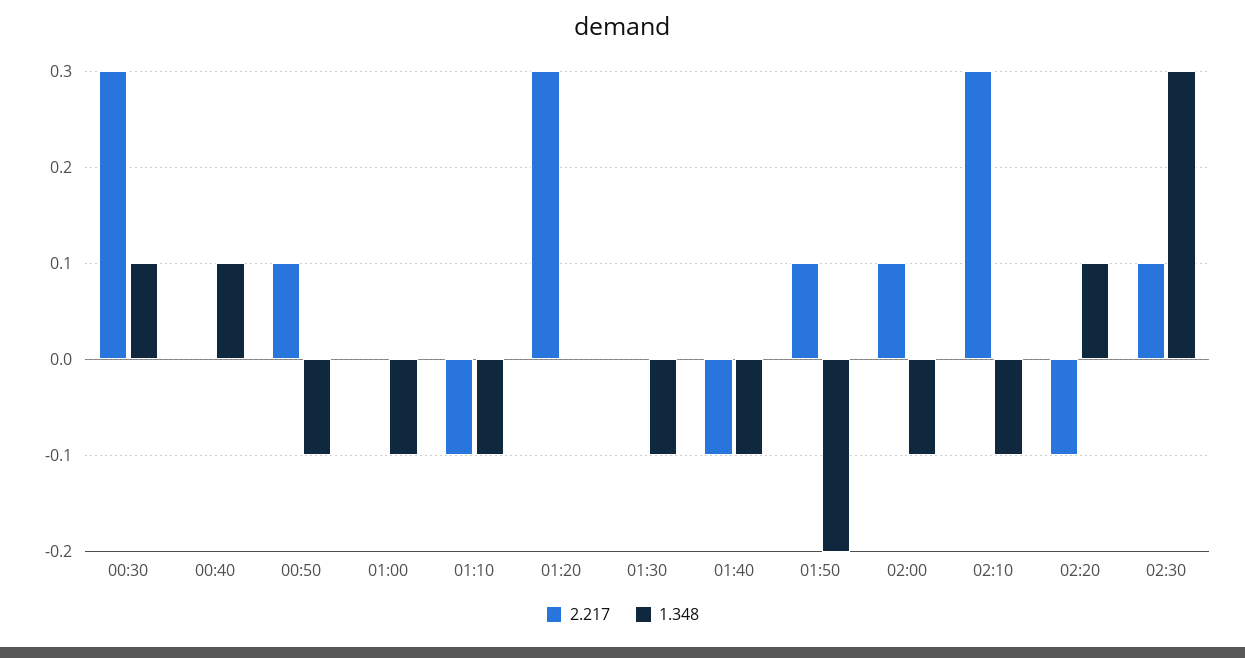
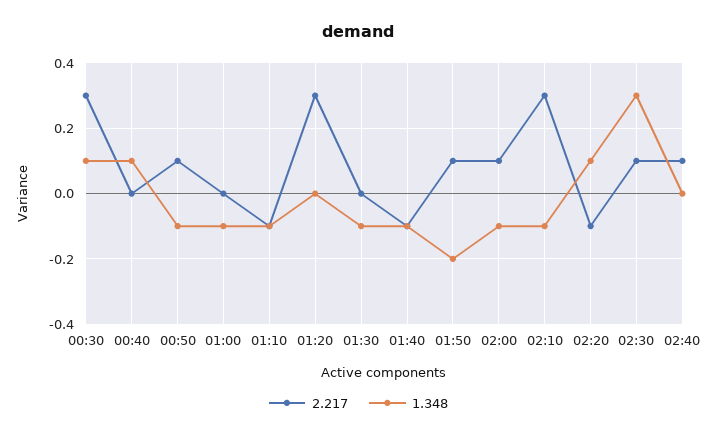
2.217, 02:40: none -> 0.1
1.348, 02:40: none -> 0

